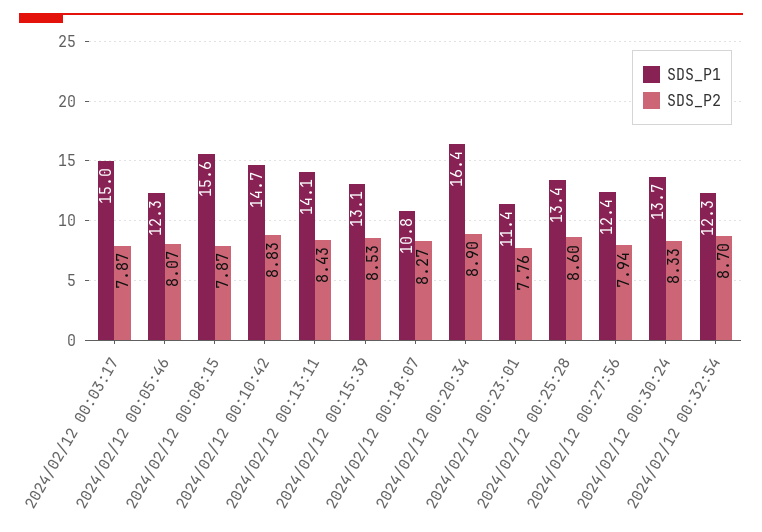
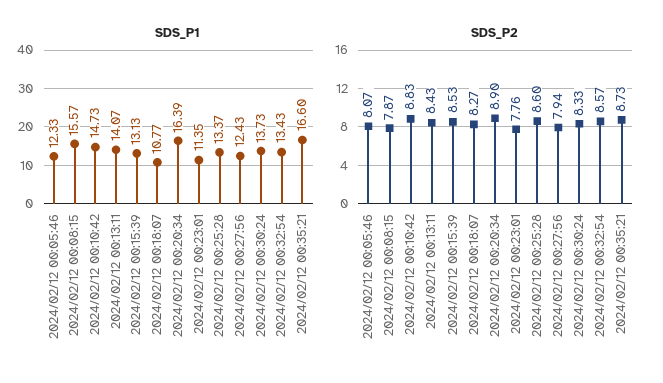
SDS_P1, 2024/02/12 00:03:17: 15 -> none
SDS_P2, 2024/02/12 00:03:17: 7.87 -> none
SDS_P1, 2024/02/12 00:32:54: 12.3 -> 13.43
SDS_P2, 2024/02/12 00:32:54: 8.7 -> 8.57
SDS_P1, 2024/02/12 00:35:21: none -> 16.6
SDS_P2, 2024/02/12 00:35:21: none -> 8.73

